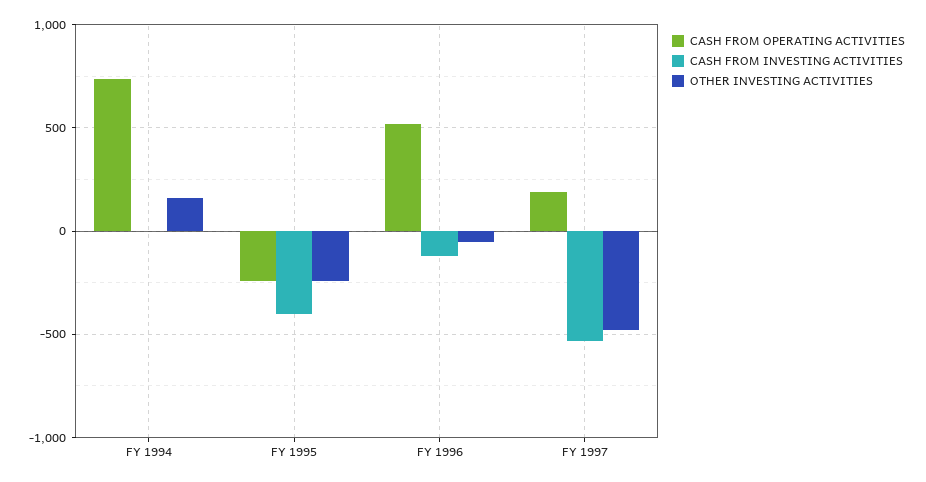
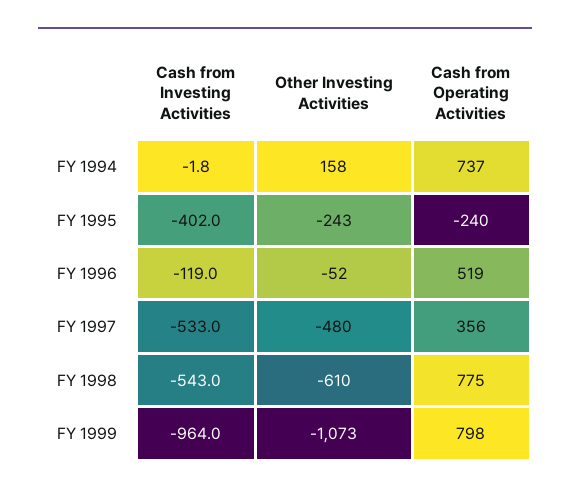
CASH FROM OPERATING ACTIVITIES, FY 1997: 200 -> 356
CASH FROM INVESTING ACTIVITIES, FY 1998: none -> -543
OTHER INVESTING ACTIVITIES, FY 1998: none -> -610
CASH FROM OPERATING ACTIVITIES, FY 1998: none -> 775
CASH FROM INVESTING ACTIVITIES, FY 1999: none -> -964
OTHER INVESTING ACTIVITIES, FY 1999: none -> -1073
CASH FROM OPERATING ACTIVITIES, FY 1999: none -> 798

